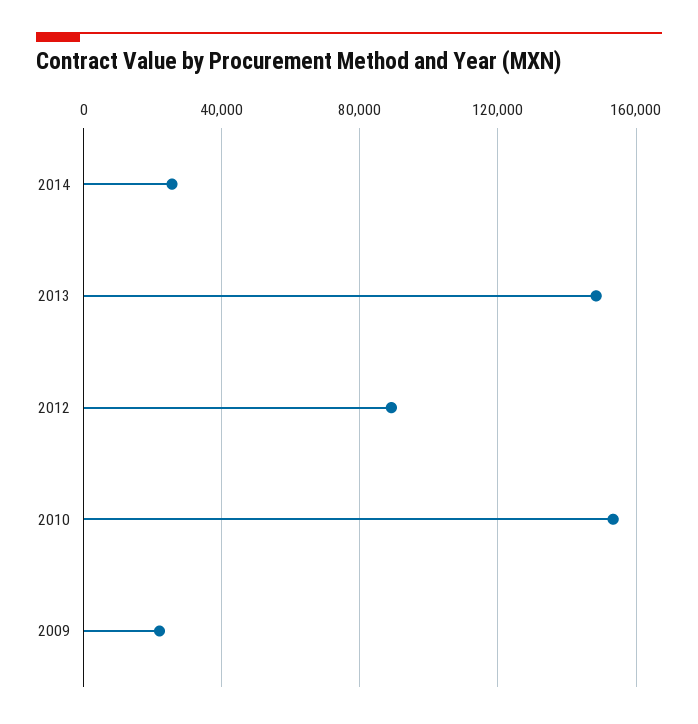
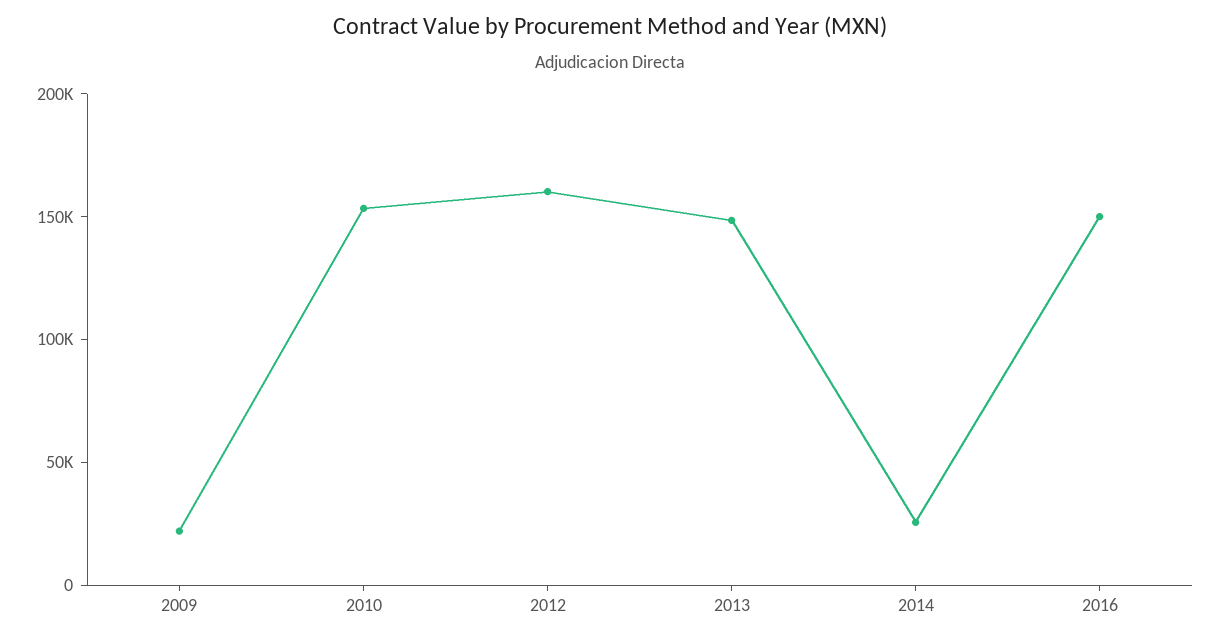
2012: 90000 -> 160000
2016: none -> 150000

